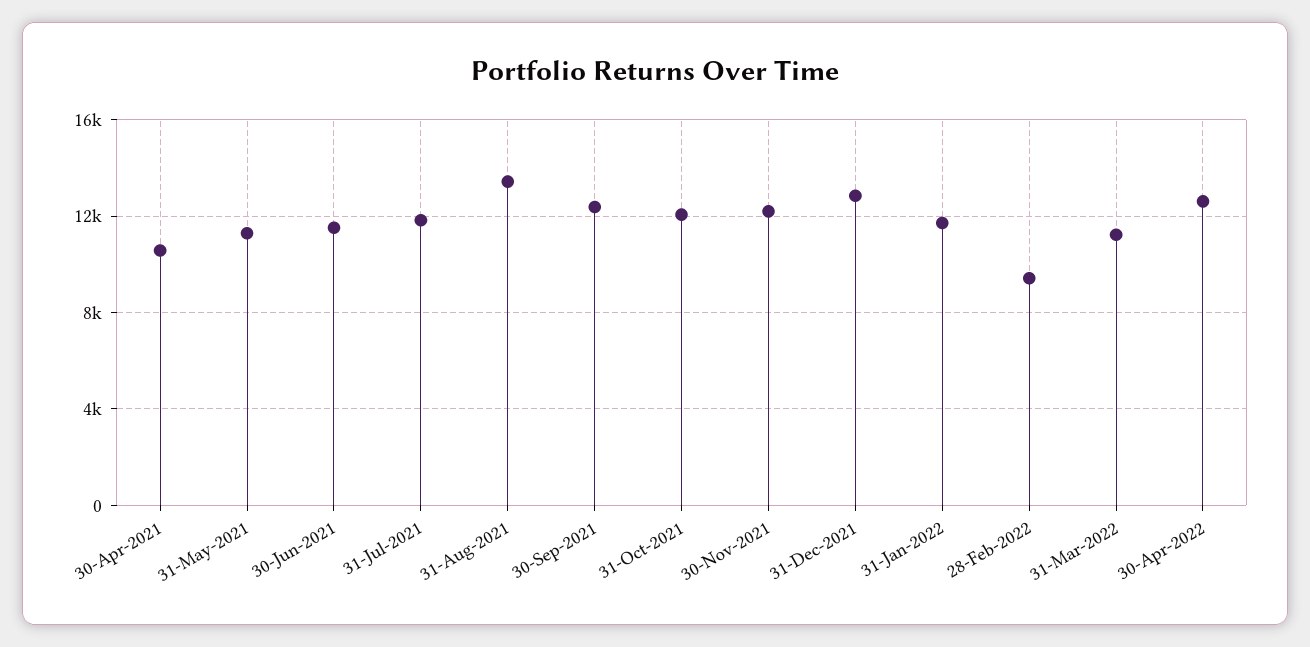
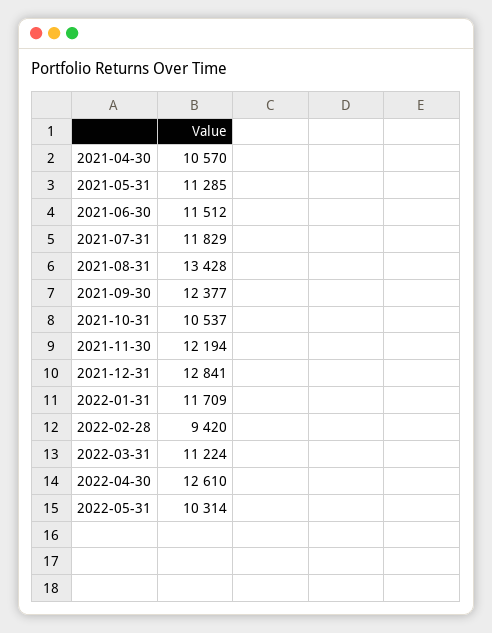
31-Oct-2021: 12000 -> 10537
2022-05-31: none -> 10314

